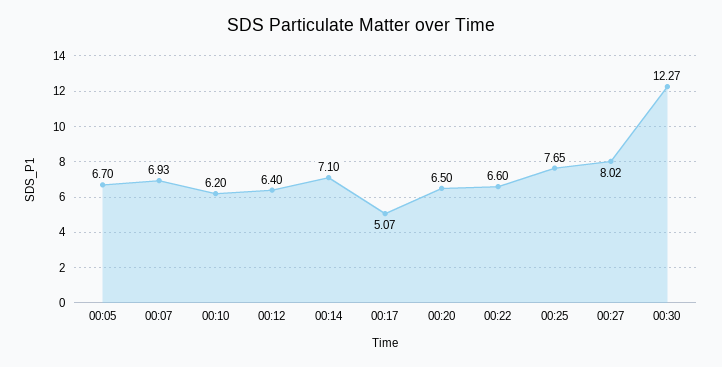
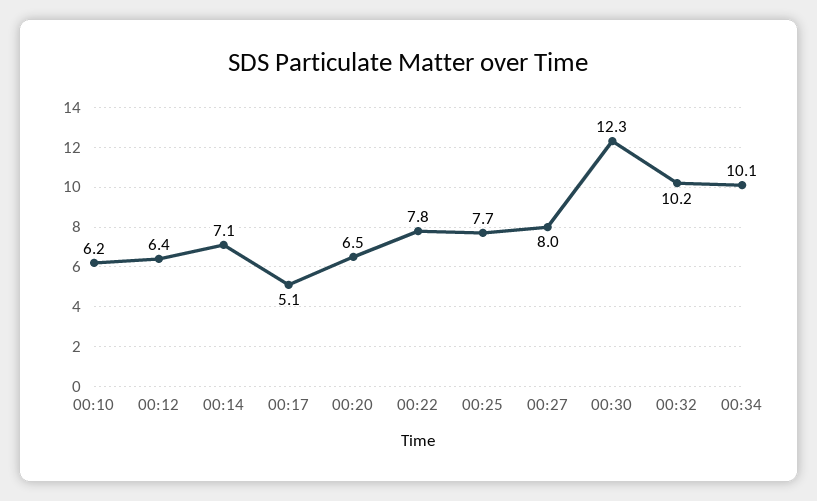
00:05: 6.7 -> none
00:07: 6.93 -> none
00:22: 6.6 -> 7.8
00:32: none -> 10.2
00:34: none -> 10.1

